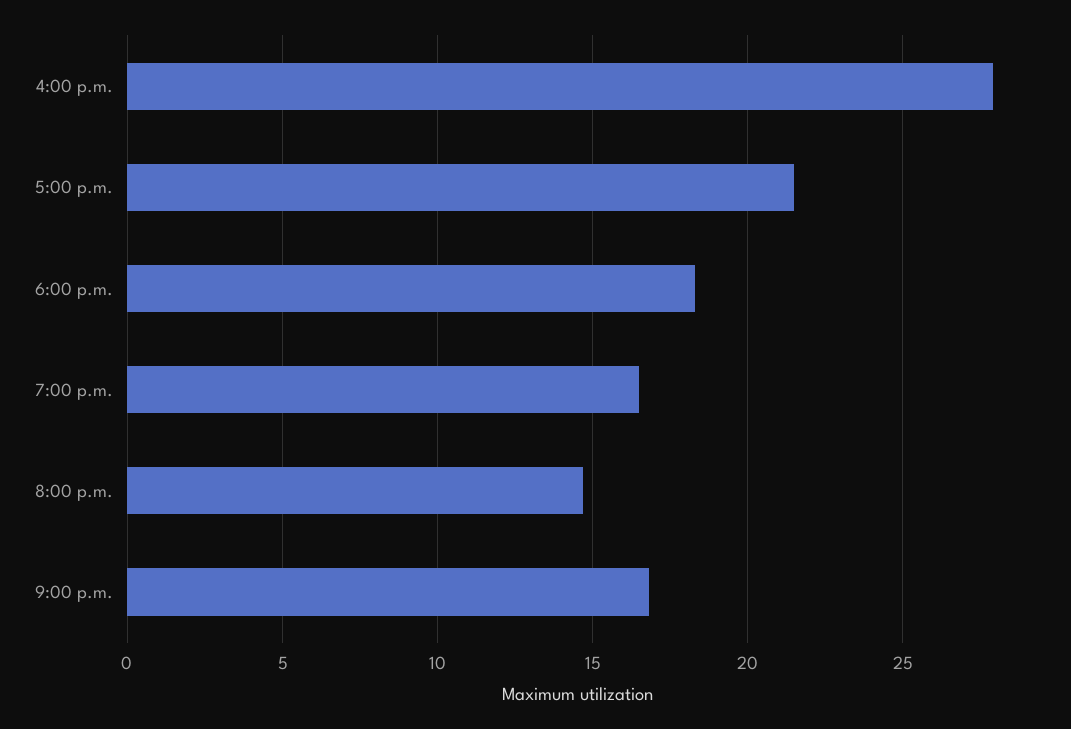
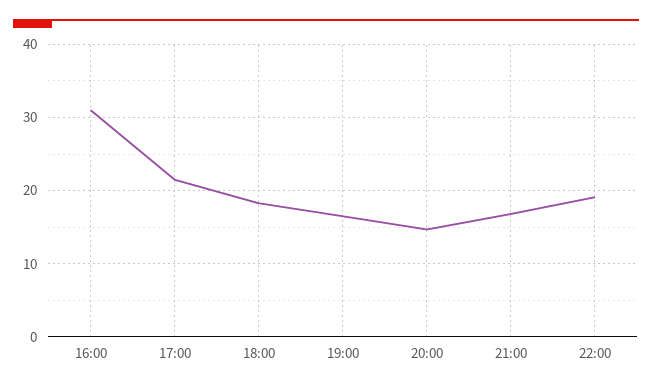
4:00 p.m.: 28 -> 31
22:00: none -> 19

